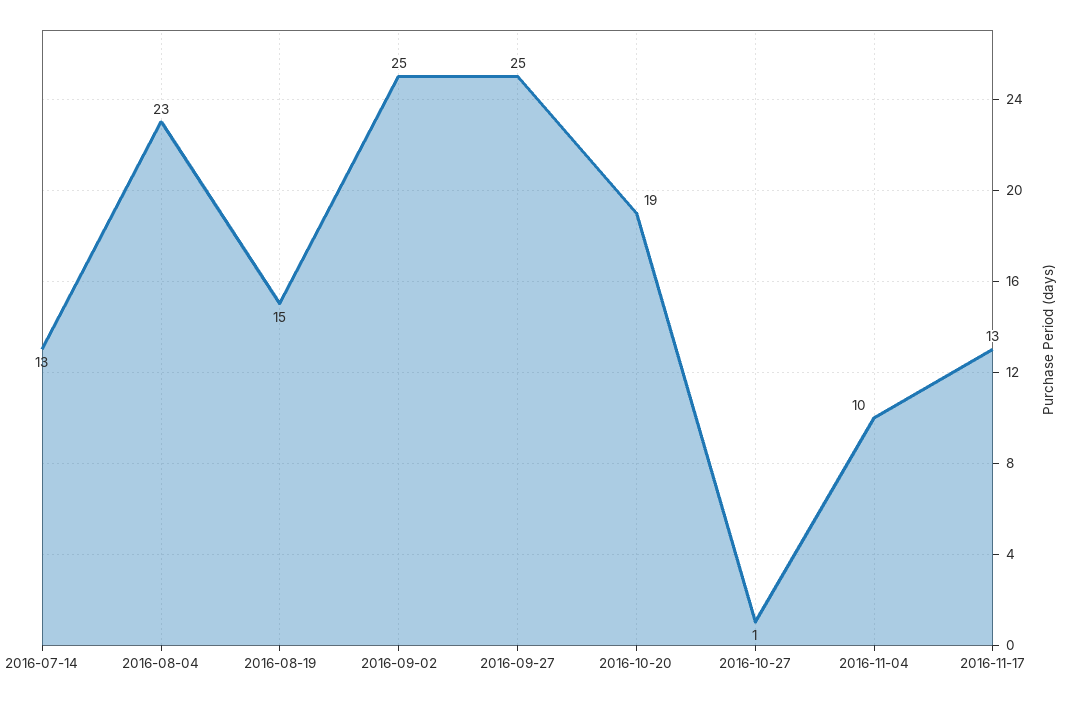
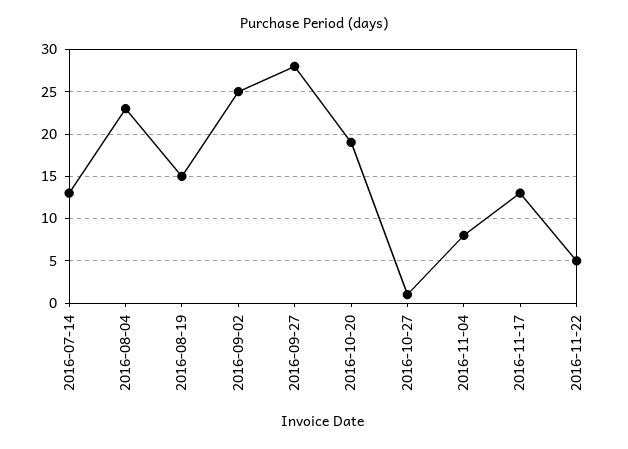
2016-09-27: 25 -> 28
2016-11-04: 10 -> 8
2016-11-22: none -> 5

